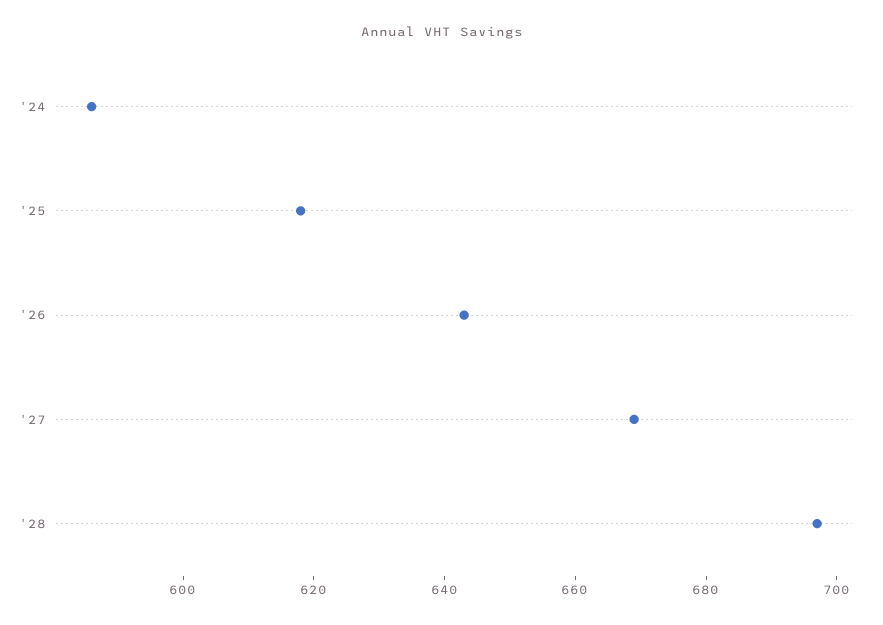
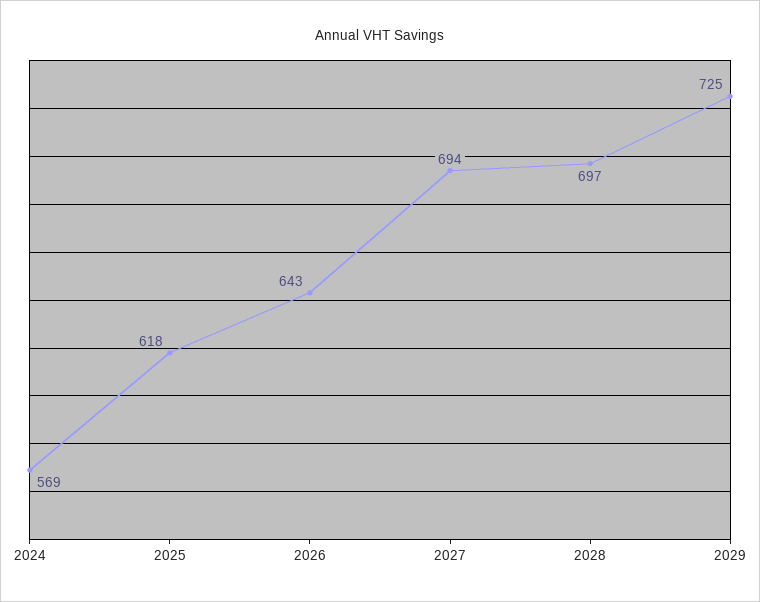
'24: 585 -> 569
'27: 670 -> 694
2029: none -> 725

